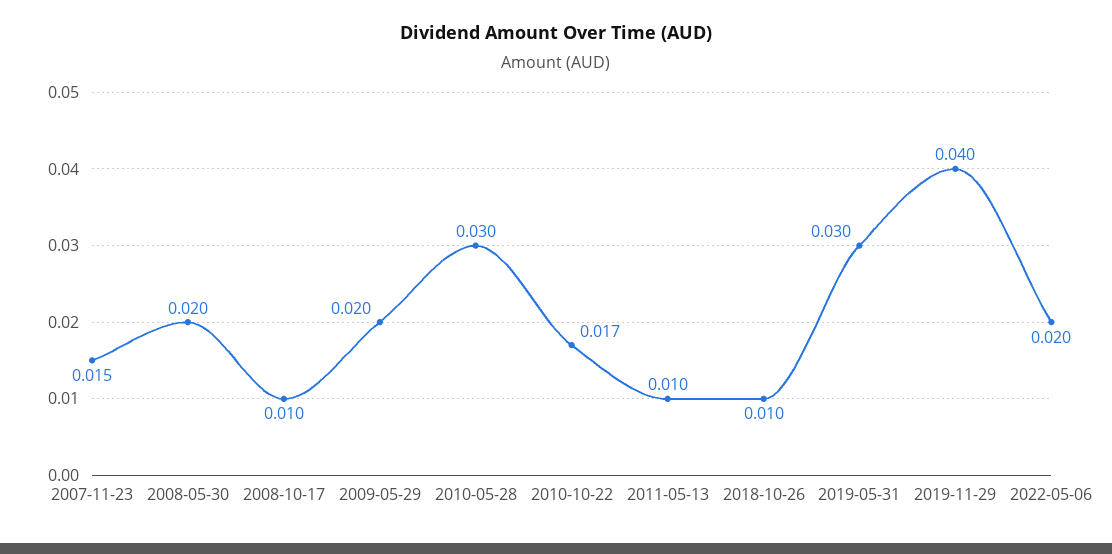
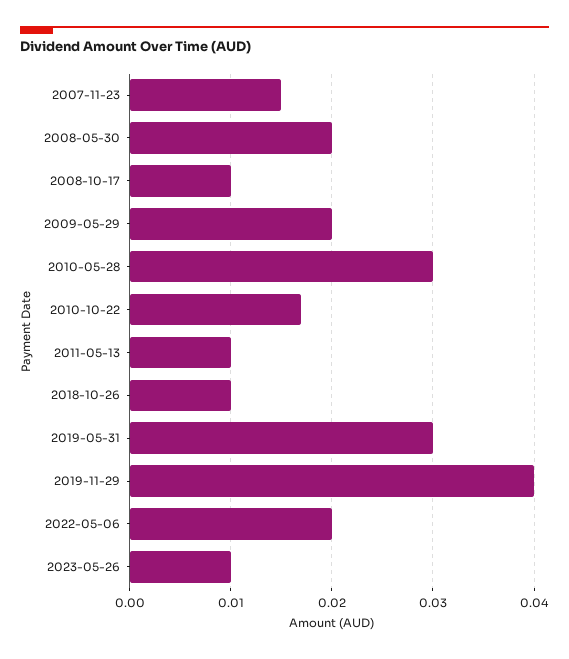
2023-05-26: none -> 0.01

